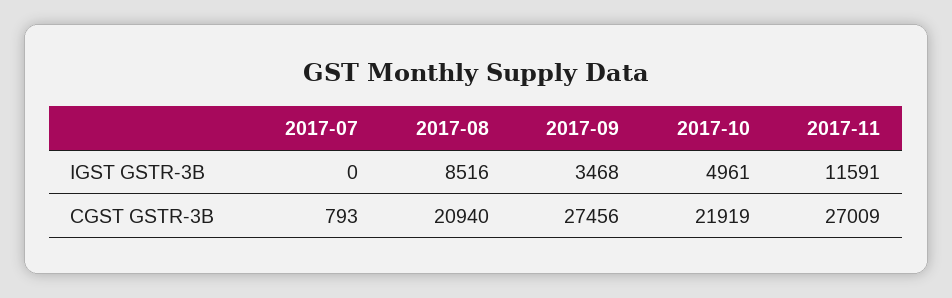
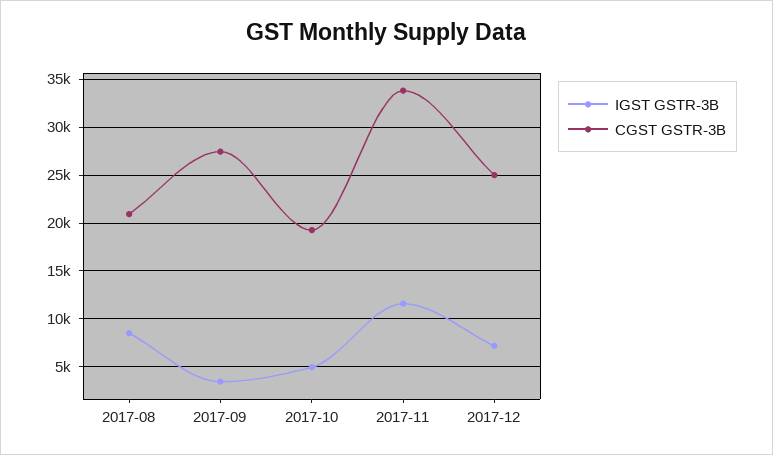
IGST GSTR-3B, 2017-07: 0 -> none
CGST GSTR-3B, 2017-07: 793 -> none
CGST GSTR-3B, 2017-10: 21919 -> 19000
CGST GSTR-3B, 2017-11: 27009 -> 34000
IGST GSTR-3B, 2017-12: none -> 7000
CGST GSTR-3B, 2017-12: none -> 25000

